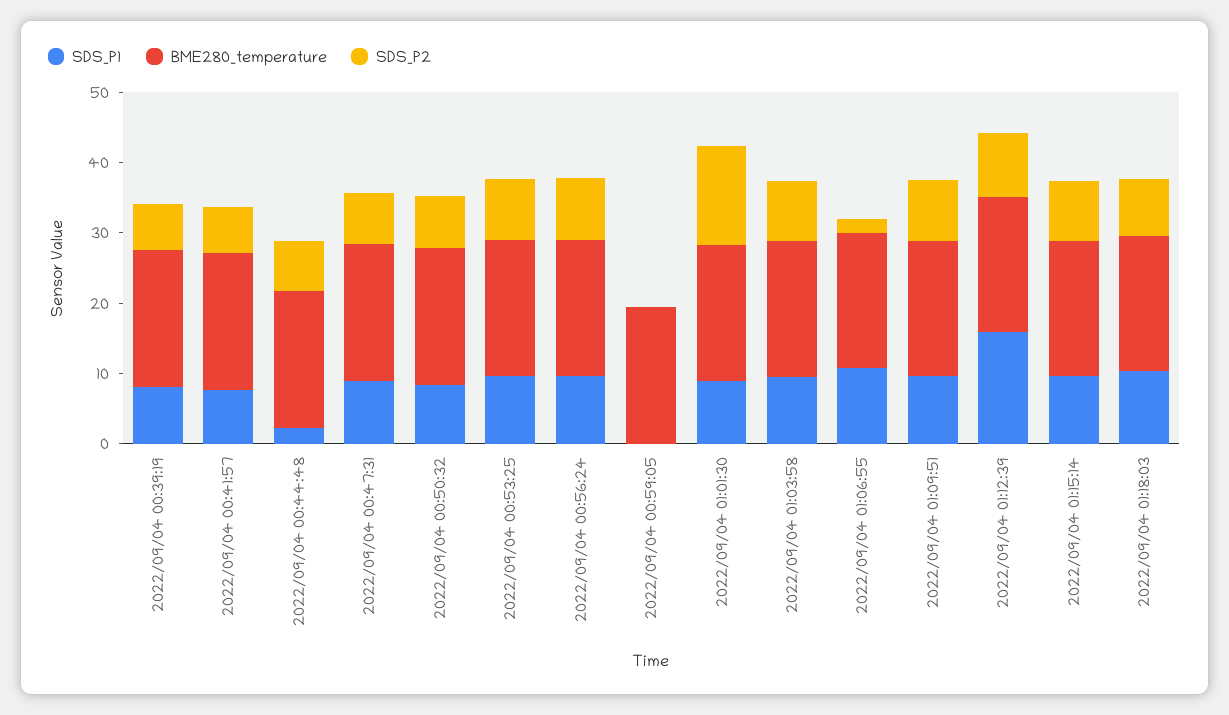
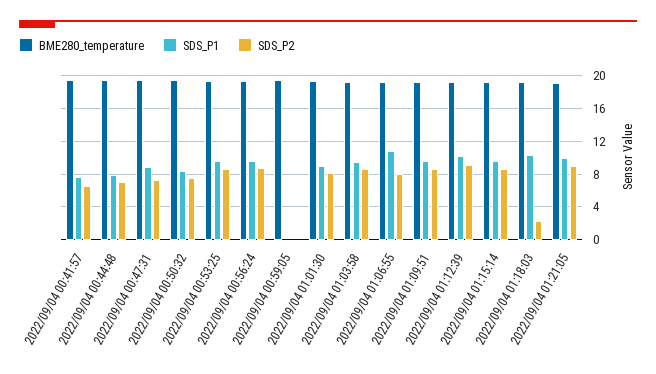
SDS_P1, 2022/09/04 00:39:19: 8 -> none
BME280_temperature, 2022/09/04 00:39:19: 20 -> none
SDS_P2, 2022/09/04 00:39:19: 6 -> none
SDS_P1, 2022/09/04 00:44:48: 2 -> 8
SDS_P2, 2022/09/04 01:01:30: 14 -> 8
SDS_P2, 2022/09/04 01:06:55: 2 -> 8
SDS_P1, 2022/09/04 01:12:39: 16 -> 10
SDS_P2, 2022/09/04 01:18:03: 8 -> 2
BME280_temperature, 2022/09/04 01:21:05: none -> 19
SDS_P1, 2022/09/04 01:21:05: none -> 10
SDS_P2, 2022/09/04 01:21:05: none -> 9

